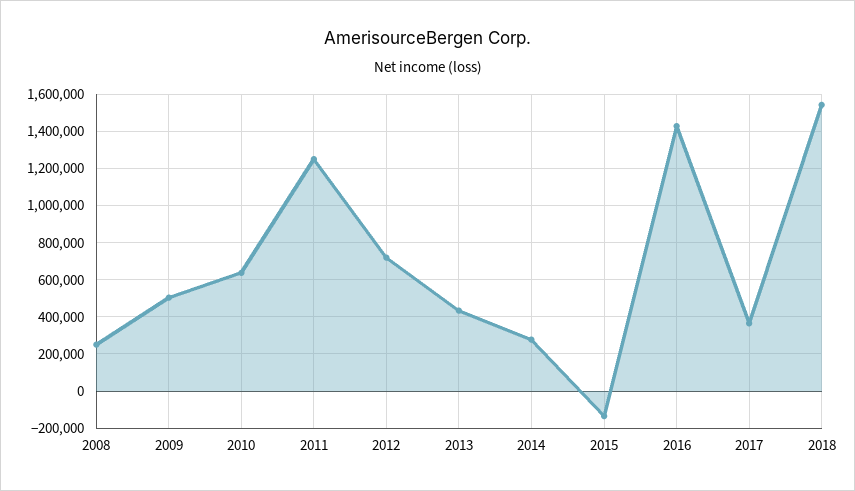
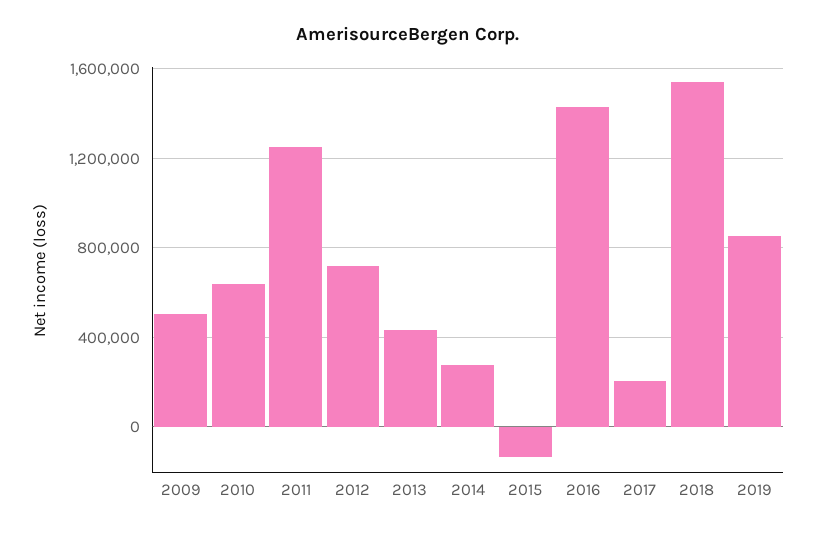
2008: 250000 -> none
2017: 350000 -> 200000
2019: none -> 850000

